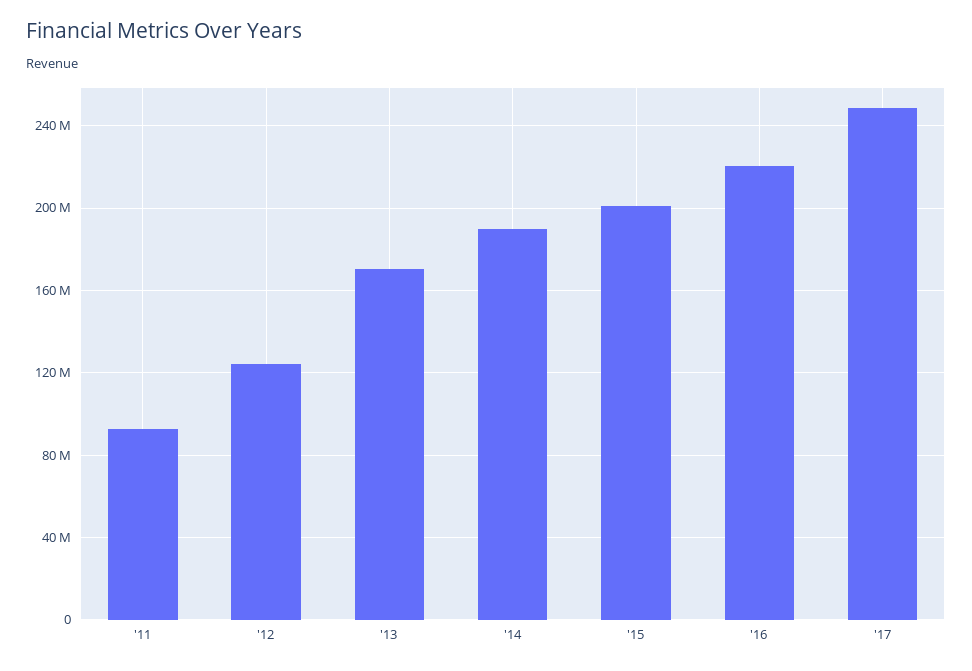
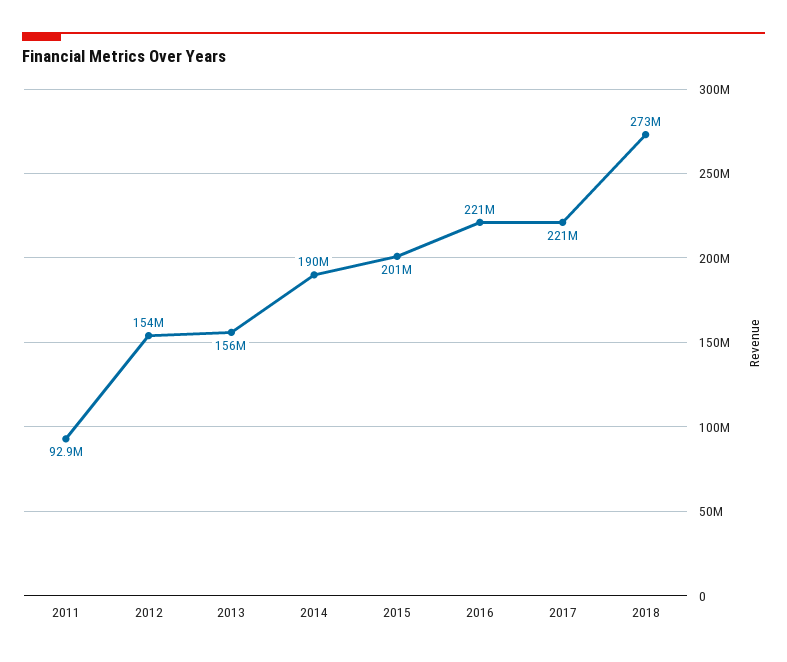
'12: 125000000 -> 154000000
'13: 170000000 -> 156000000
'17: 250000000 -> 221000000
2018: none -> 273000000

